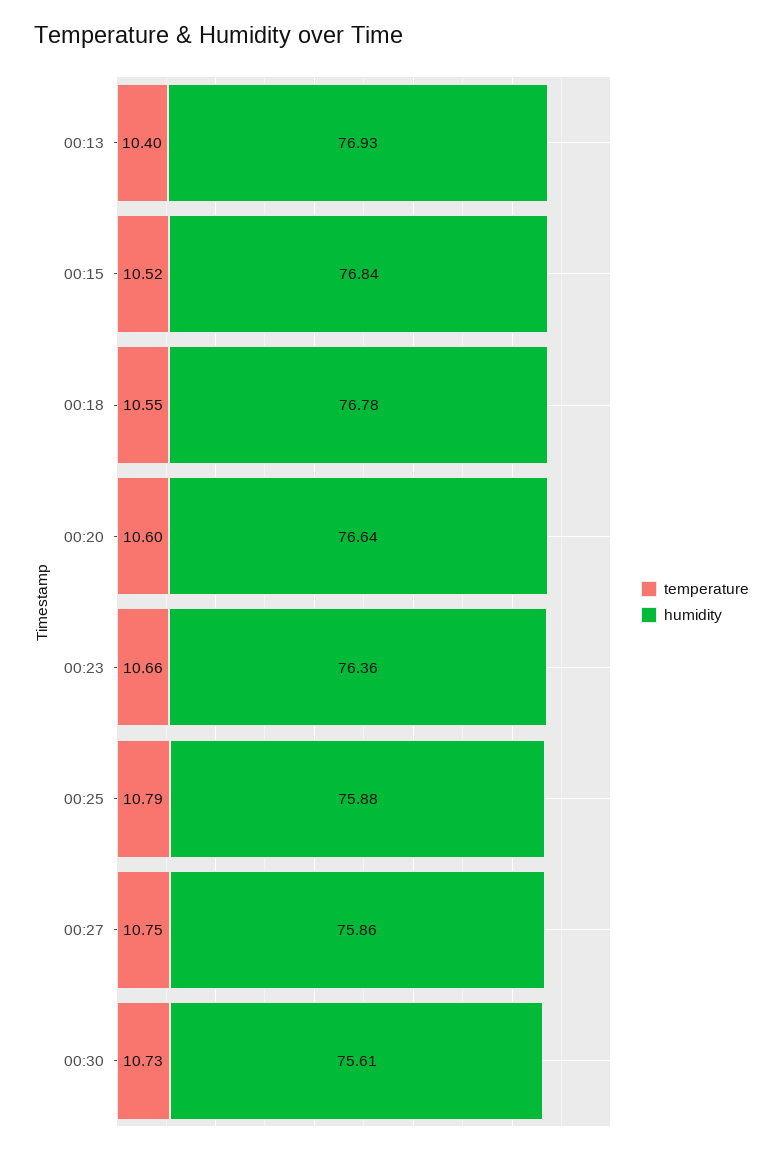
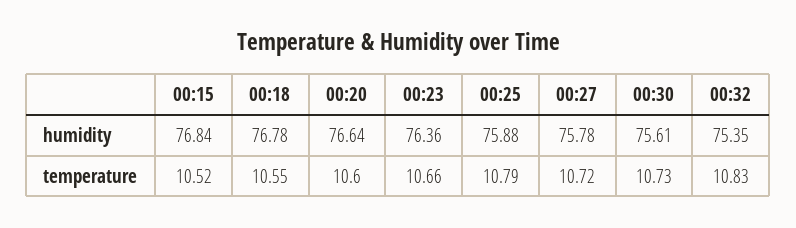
temperature, 00:13: 10.4 -> none
humidity, 00:13: 76.93 -> none
temperature, 00:27: 10.75 -> 10.72
humidity, 00:27: 75.86 -> 75.78
humidity, 00:32: none -> 75.35
temperature, 00:32: none -> 10.83

